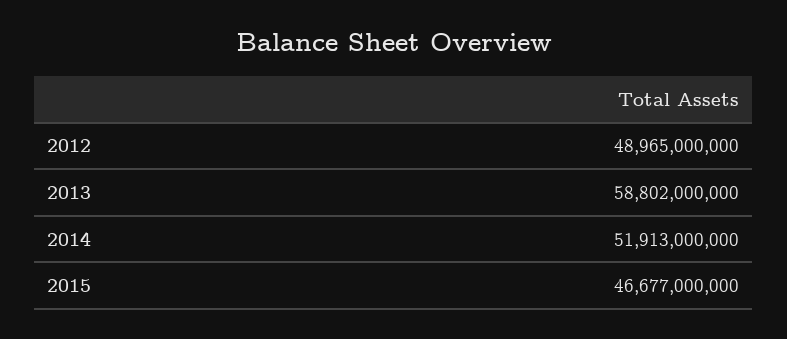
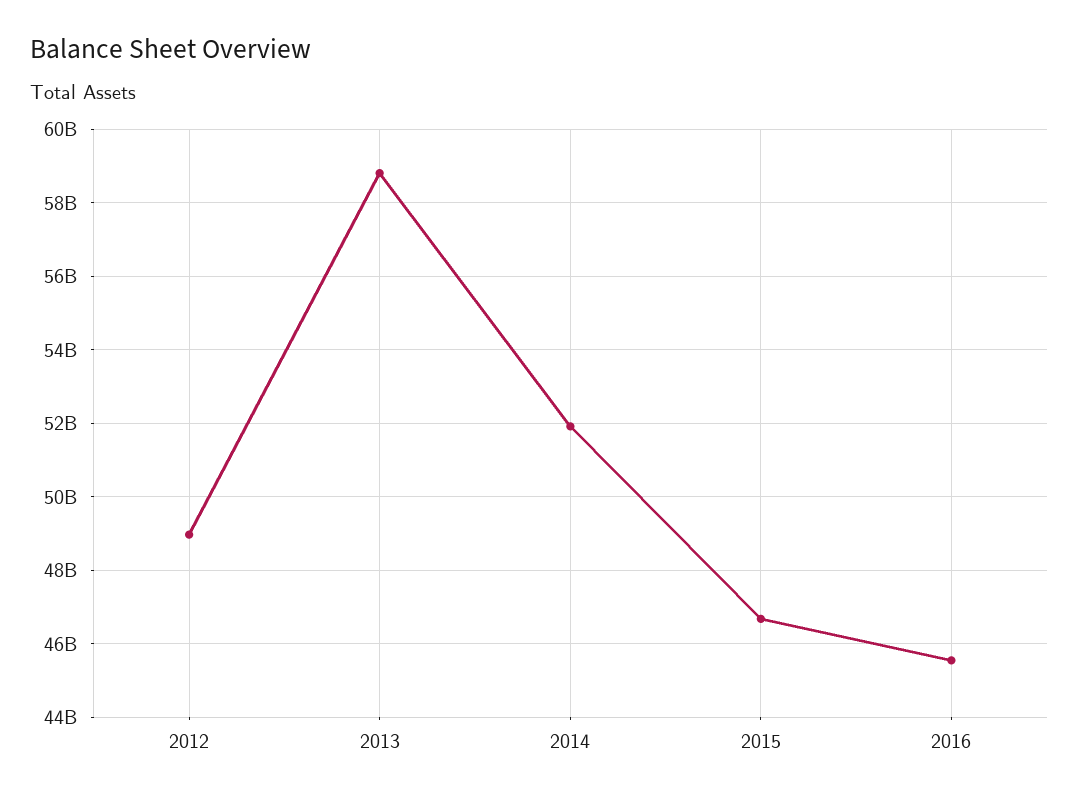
2016: none -> 45600000000

